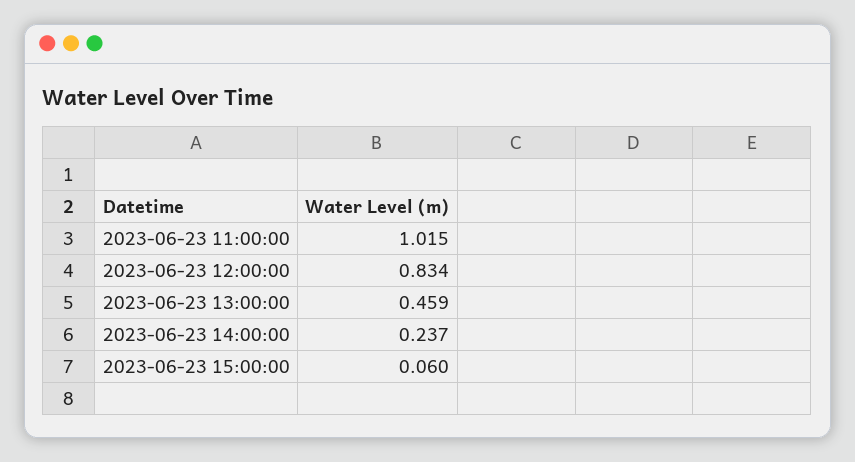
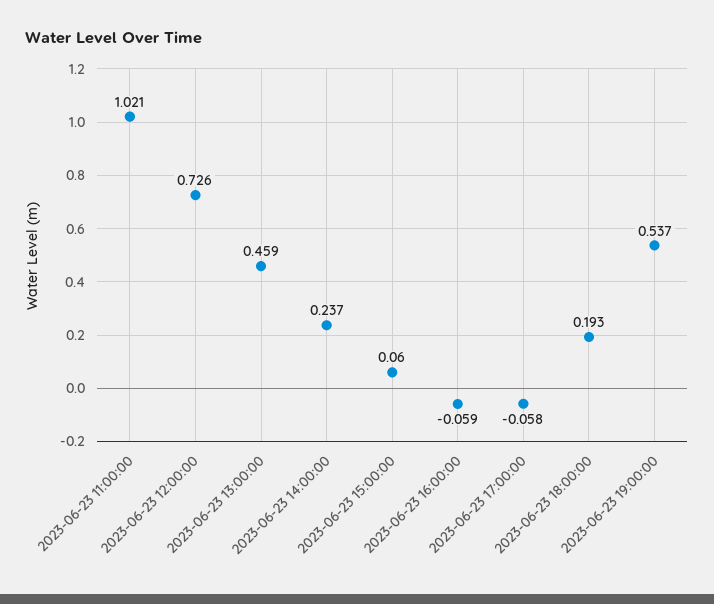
2023-06-23 11:00:00: 1.015 -> 1.021
2023-06-23 12:00:00: 0.834 -> 0.726
2023-06-23 16:00:00: none -> -0.059
2023-06-23 17:00:00: none -> -0.058
2023-06-23 18:00:00: none -> 0.193
2023-06-23 19:00:00: none -> 0.537

